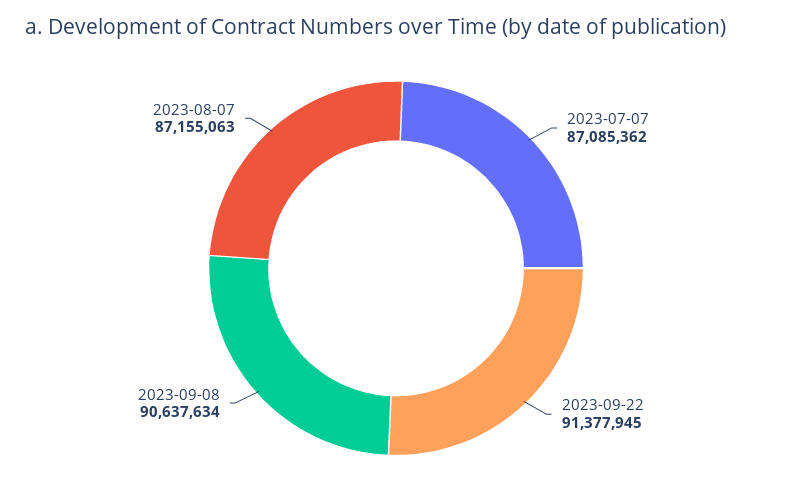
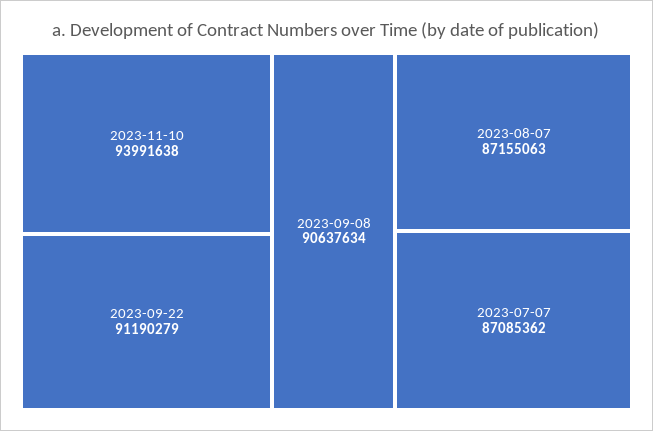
2023-09-22: 91377945 -> 91190279
2023-11-10: none -> 93991638

